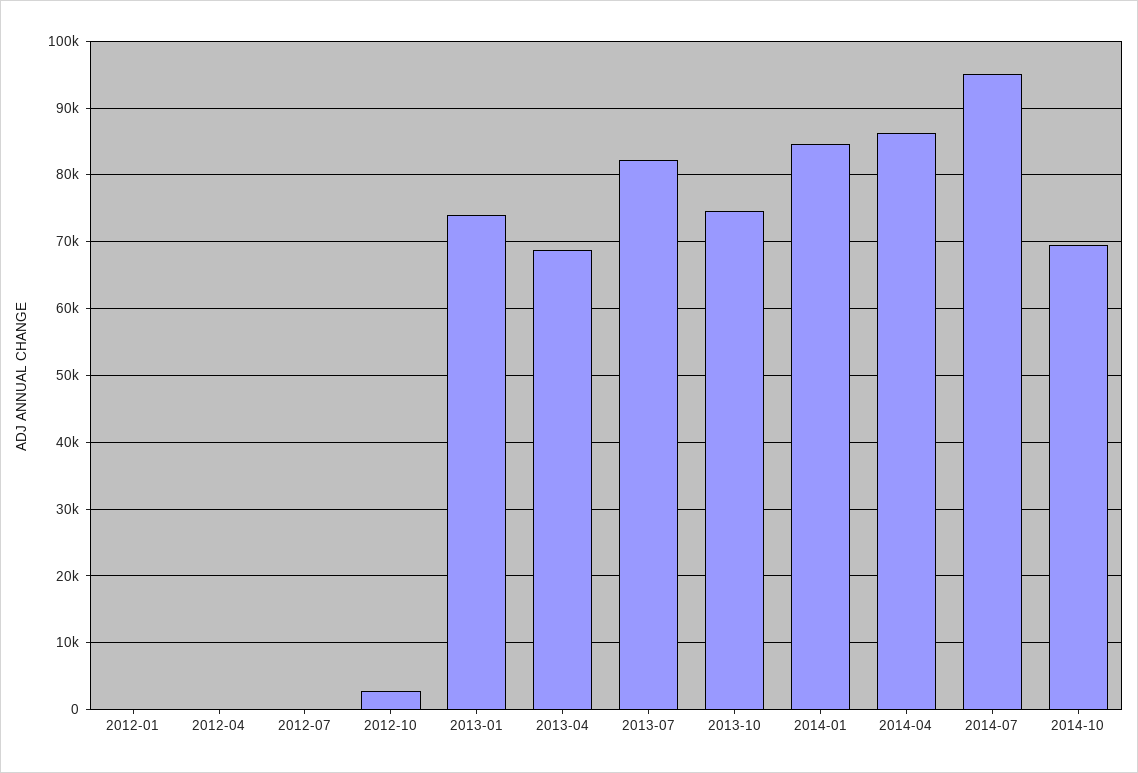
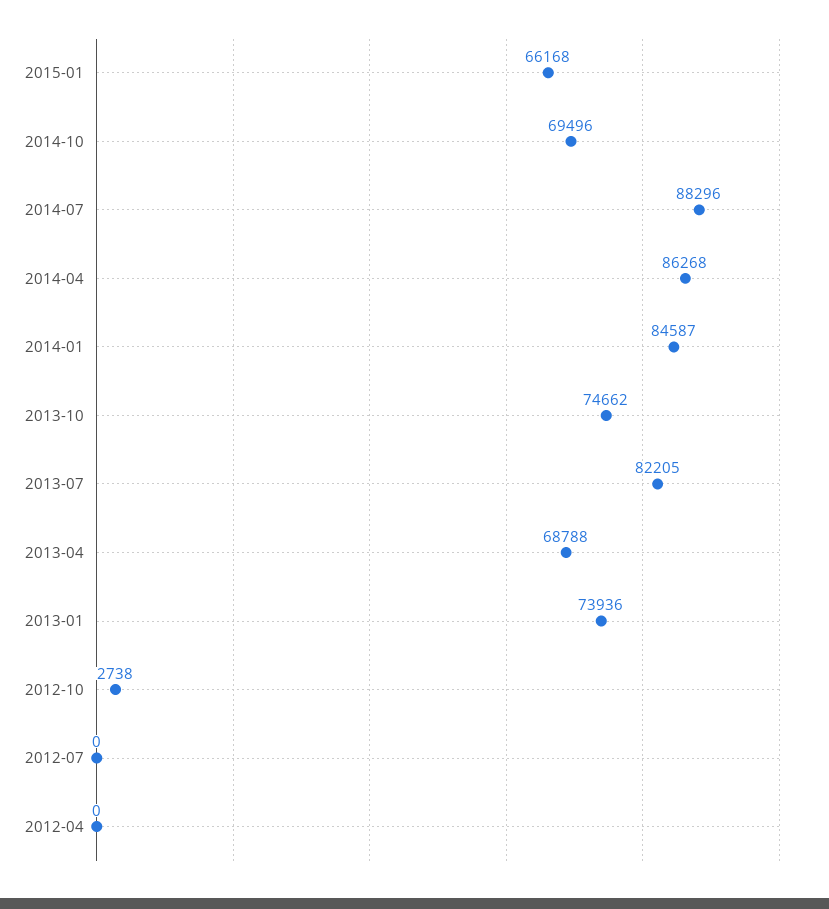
2012-01: 0 -> none
2014-07: 95000 -> 88296
2015-01: none -> 66168

